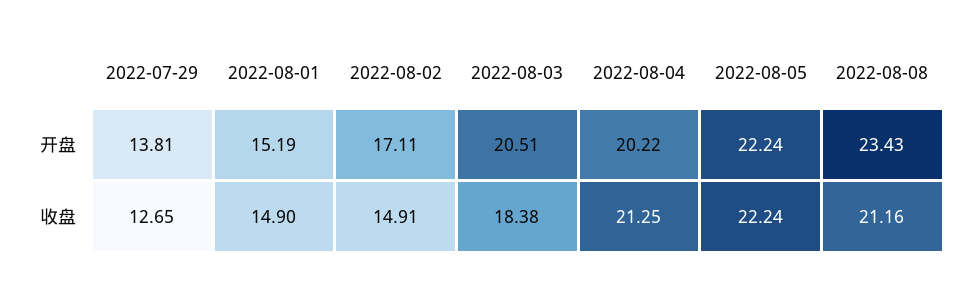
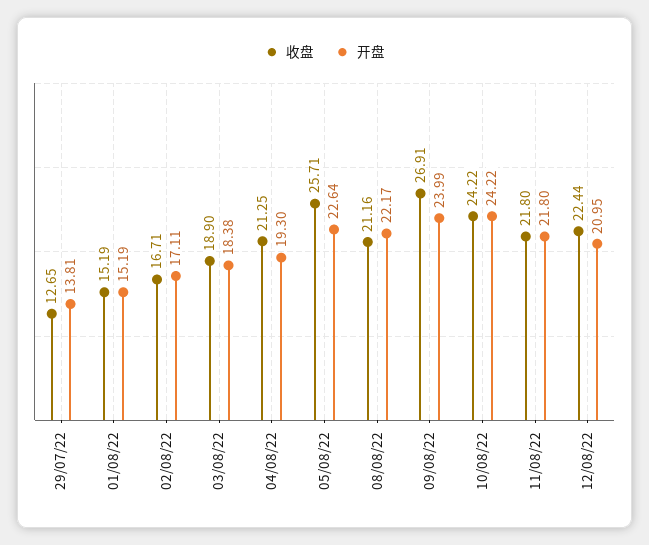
开盘, 2022-08-03: 20.51 -> 18.38
开盘, 2022-08-04: 20.22 -> 19.3
开盘, 2022-08-05: 22.24 -> 22.64
开盘, 2022-08-08: 23.43 -> 22.17
收盘, 2022-08-01: 14.9 -> 15.19
收盘, 2022-08-02: 14.91 -> 16.71
收盘, 2022-08-03: 18.38 -> 18.9
收盘, 2022-08-05: 22.24 -> 25.71
收盘, 09/08/22: none -> 26.91
开盘, 09/08/22: none -> 23.99
收盘, 10/08/22: none -> 24.22
开盘, 10/08/22: none -> 24.22
收盘, 11/08/22: none -> 21.8
开盘, 11/08/22: none -> 21.8
收盘, 12/08/22: none -> 22.44
开盘, 12/08/22: none -> 20.95

